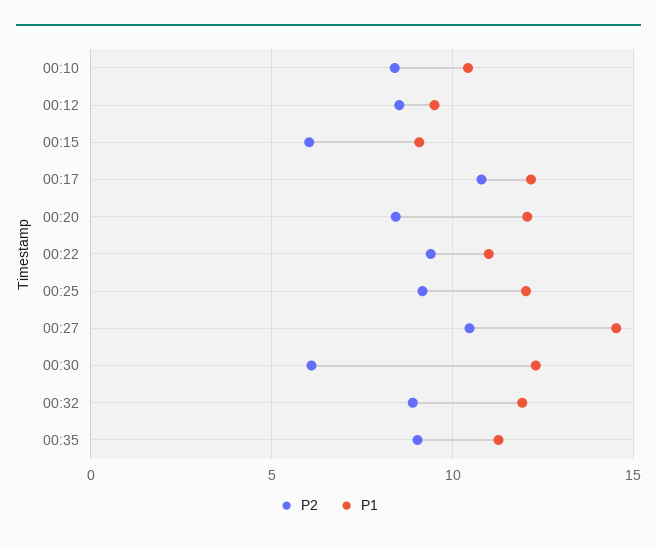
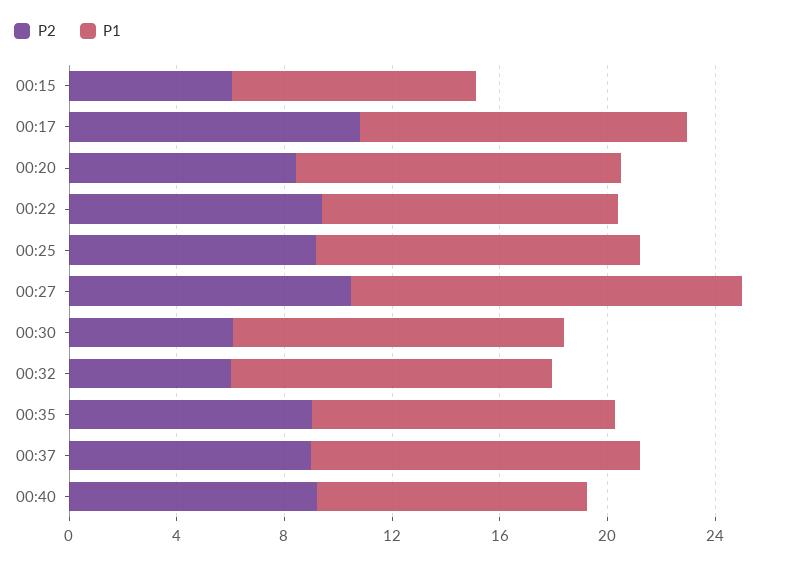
P2, 00:10: 8.5 -> none
P1, 00:10: 10.5 -> none
P2, 00:12: 8.5 -> none
P1, 00:12: 9.5 -> none
P2, 00:32: 9 -> 6
P2, 00:37: none -> 9
P1, 00:37: none -> 12
P2, 00:40: none -> 9
P1, 00:40: none -> 10

